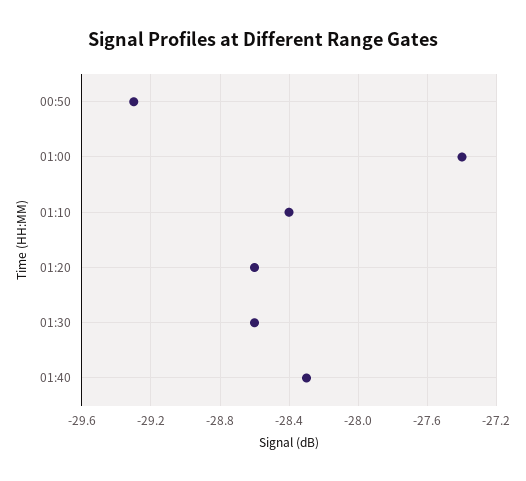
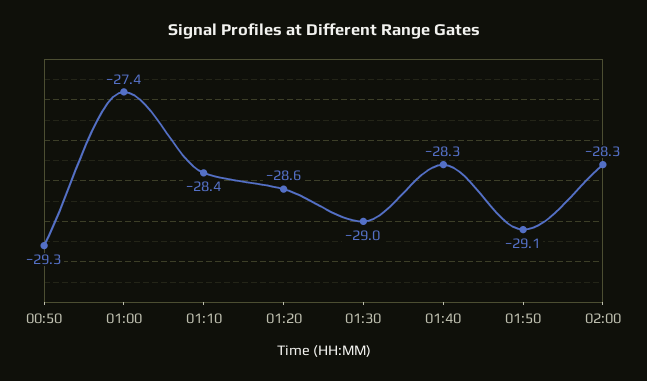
01:30: -28.6 -> -29
01:50: none -> -29.1
02:00: none -> -28.3

